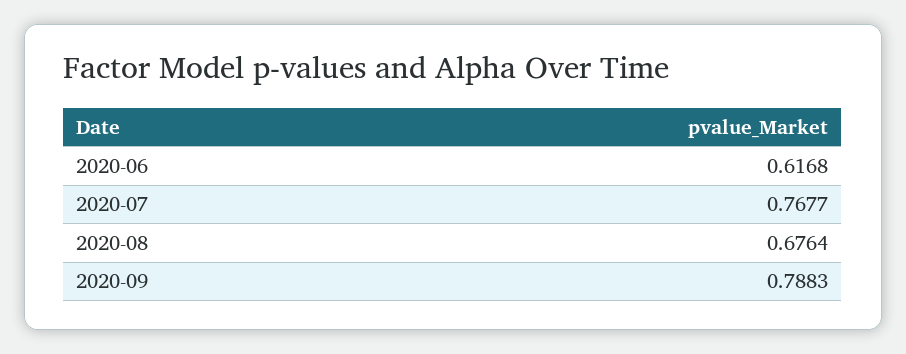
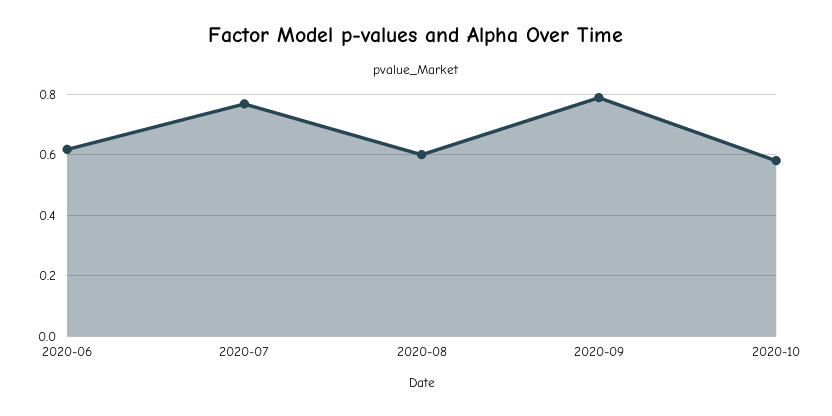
2020-08: 0.6764 -> 0.6
2020-10: none -> 0.58

